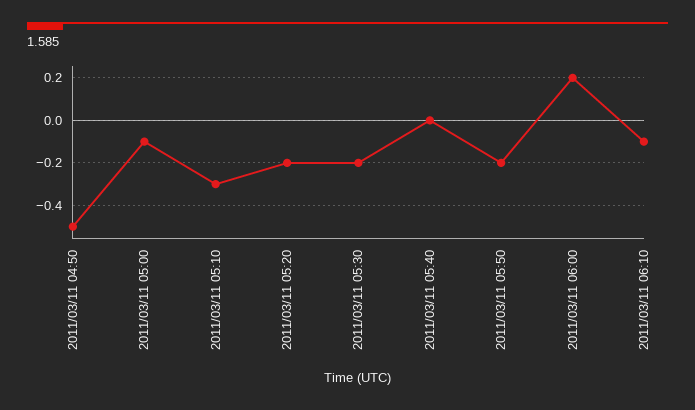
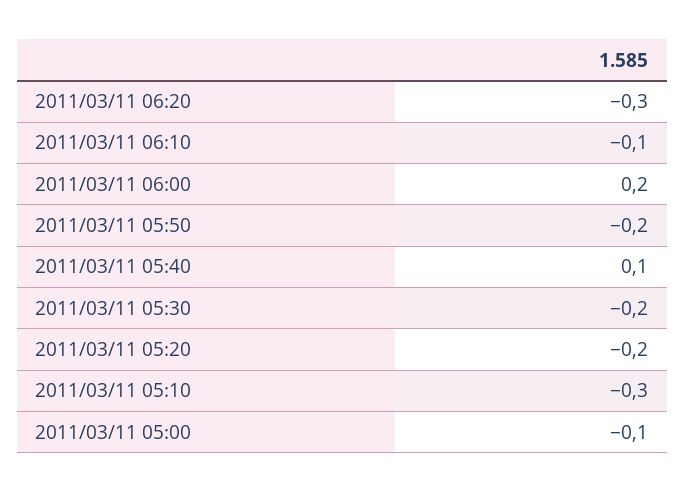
2011/03/11 04:50: -0.5 -> none
2011/03/11 05:40: 0 -> 0.1
2011/03/11 06:20: none -> -0.3

